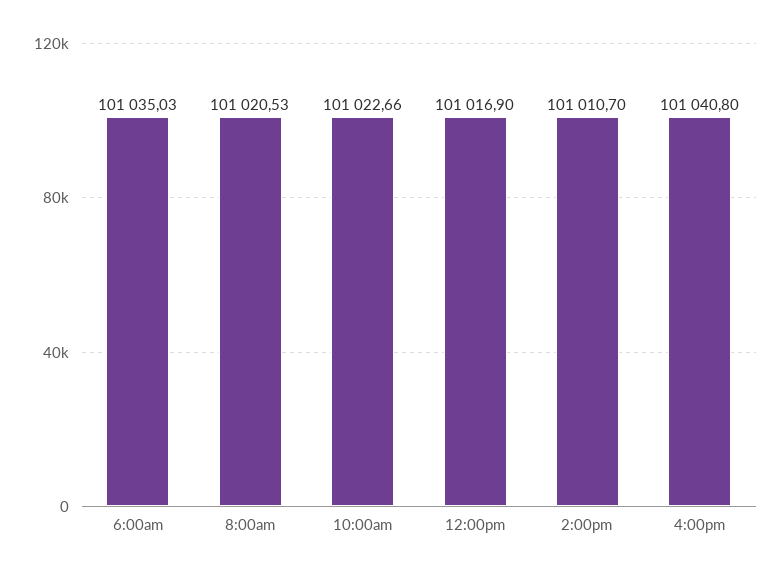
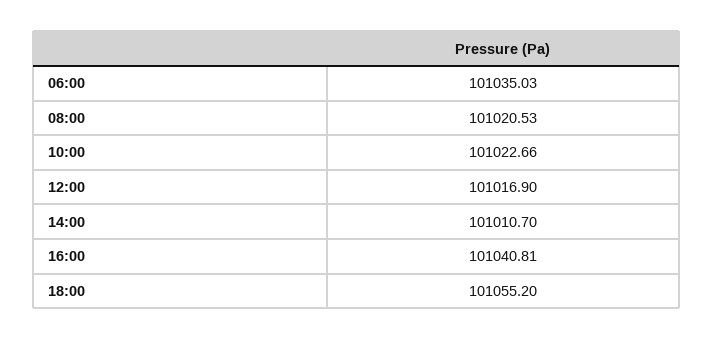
4:00pm: 101040.8 -> 101040.81
18:00: none -> 101055.2

